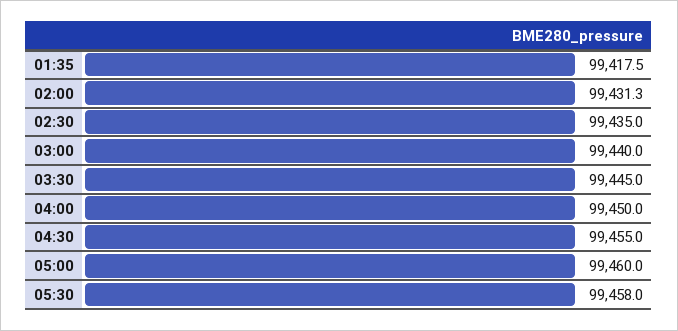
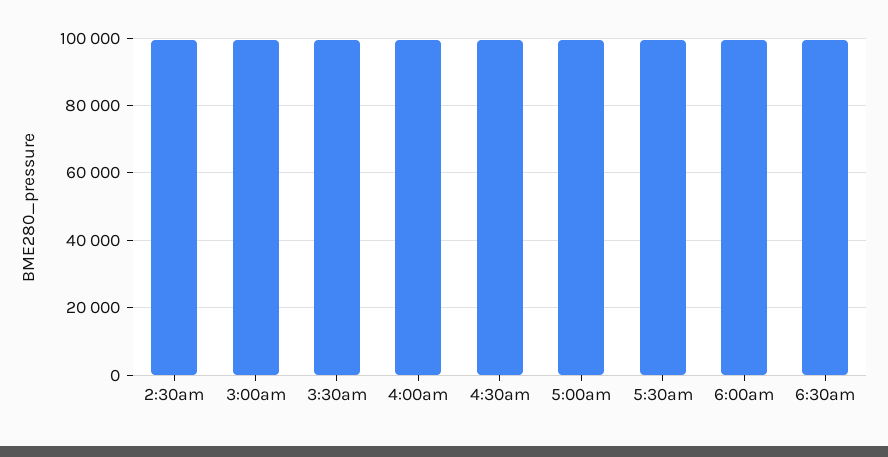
01:35: 99417.5 -> none
02:00: 99431.3 -> none
6:00am: none -> 100000
6:30am: none -> 100000

